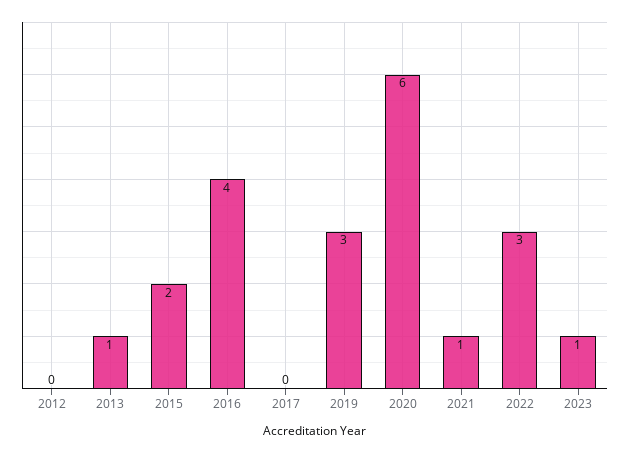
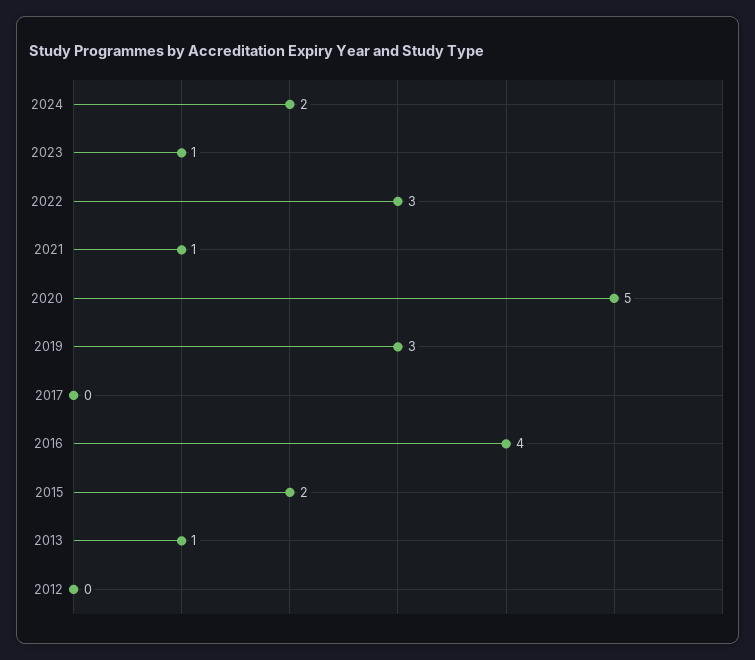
2020: 6 -> 5
2024: none -> 2

